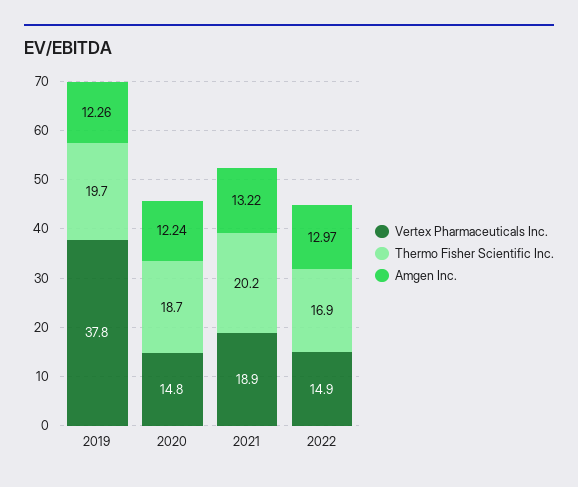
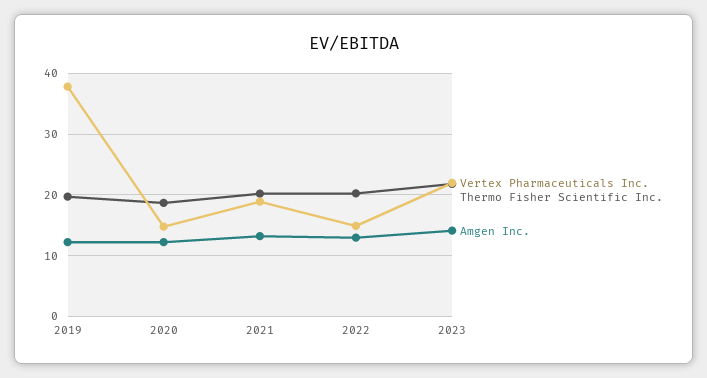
Thermo Fisher Scientific Inc., 2022: 16.9 -> 20
Vertex Pharmaceuticals Inc., 2023: none -> 22
Thermo Fisher Scientific Inc., 2023: none -> 22
Amgen Inc., 2023: none -> 14

